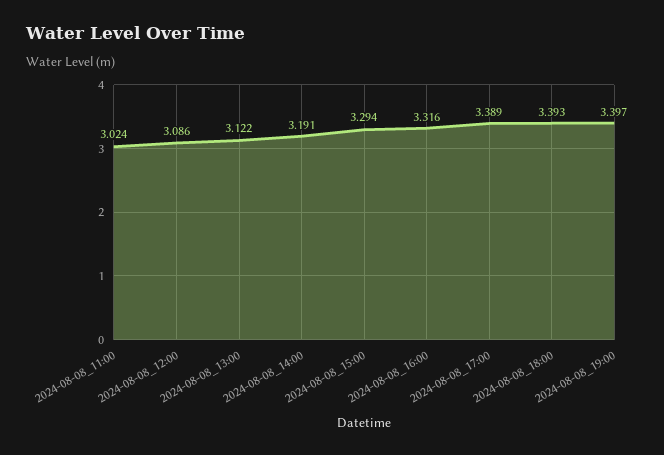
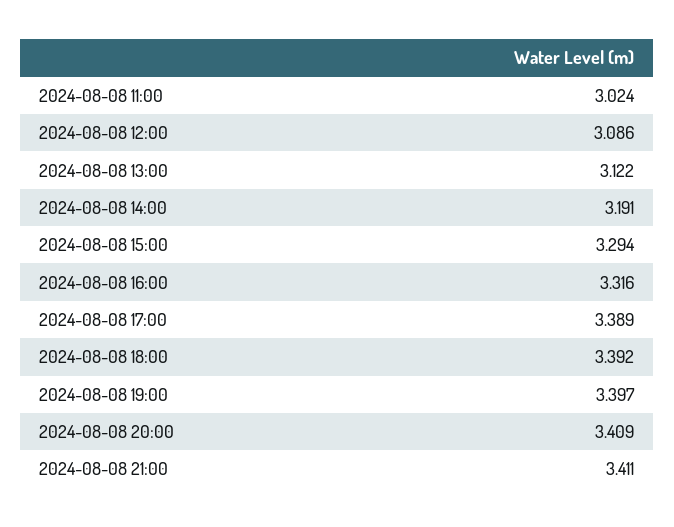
2024-08-08_18:00: 3.393 -> 3.392
2024-08-08 20:00: none -> 3.409
2024-08-08 21:00: none -> 3.411

